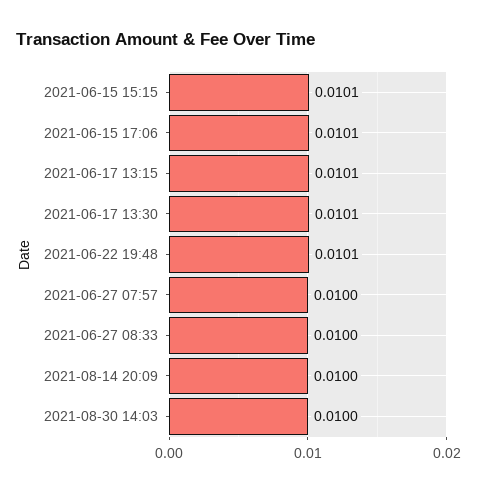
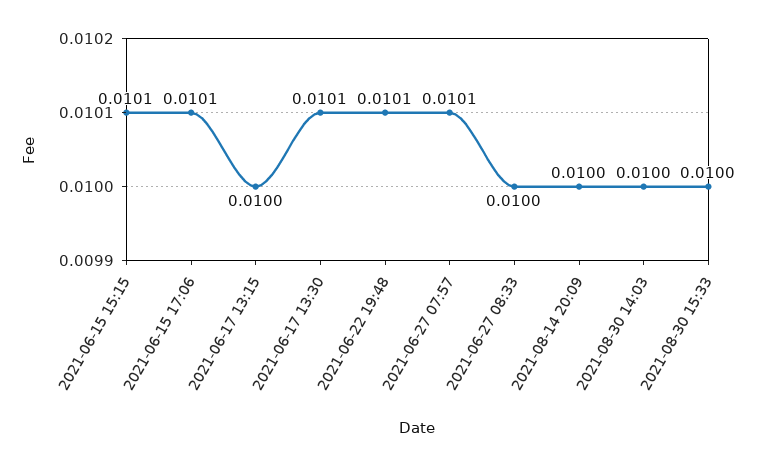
2021-06-17 13:15: 0.0101 -> 0.01
2021-06-27 07:57: 0.01 -> 0.0101
2021-08-30 15:33: none -> 0.01

